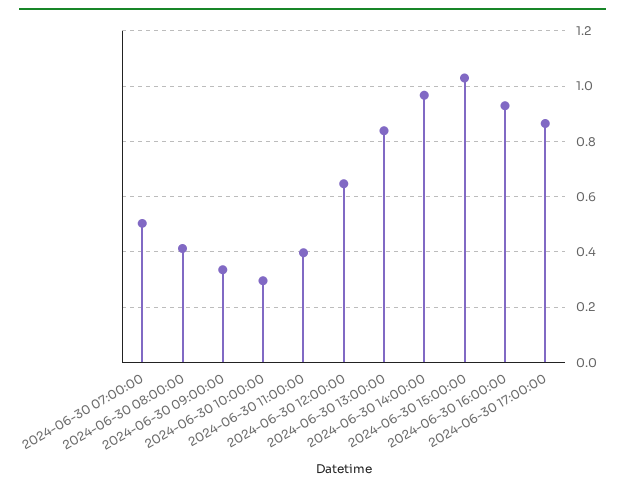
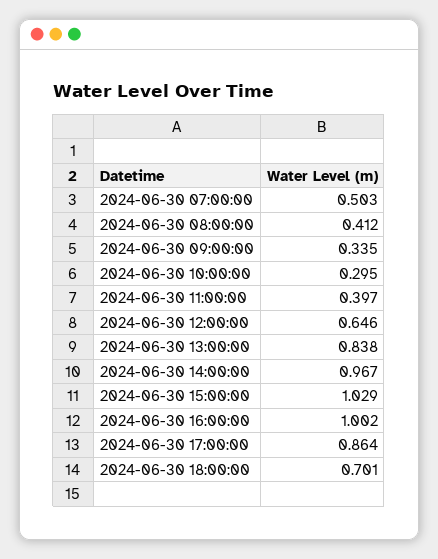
2024-06-30 16:00:00: 0.925 -> 1.002
2024-06-30 18:00:00: none -> 0.701

